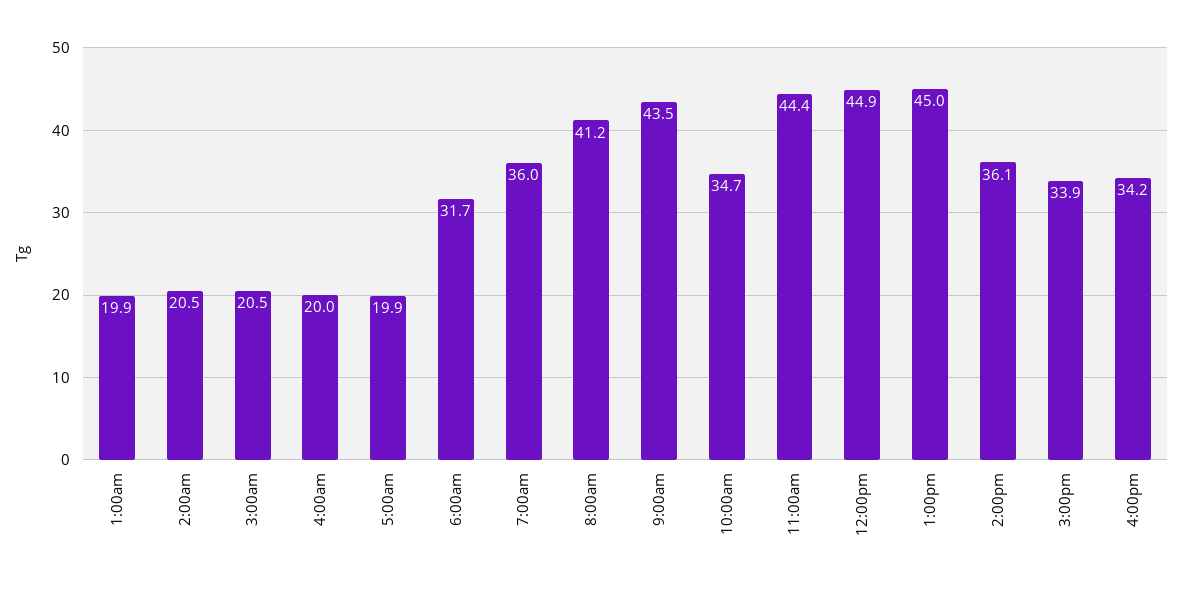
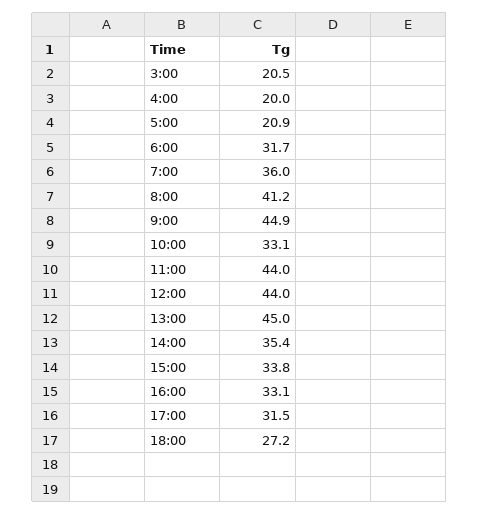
1:00am: 19.9 -> none
2:00am: 20.5 -> none
5:00am: 19.9 -> 20.9
9:00am: 43.5 -> 44.9
10:00am: 34.7 -> 33.1
11:00am: 44.4 -> 44
12:00pm: 44.9 -> 44
2:00pm: 36.1 -> 35.4
3:00pm: 33.9 -> 33.8
4:00pm: 34.2 -> 33.1
17:00: none -> 31.5
18:00: none -> 27.2

